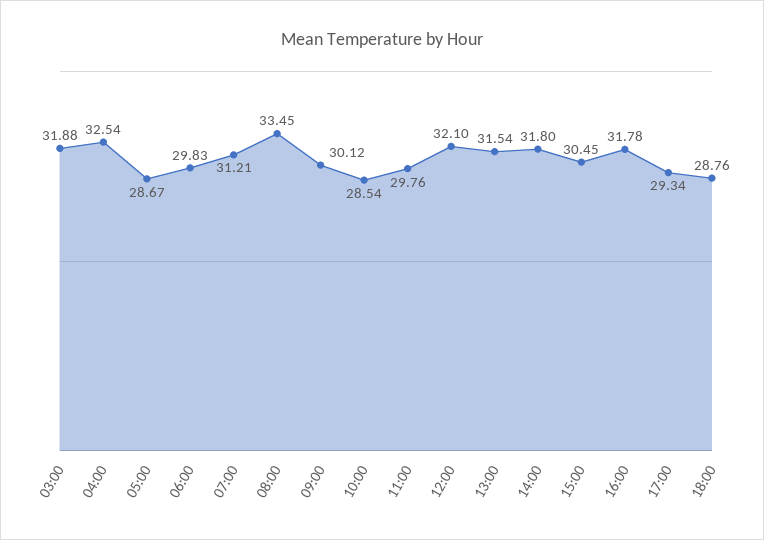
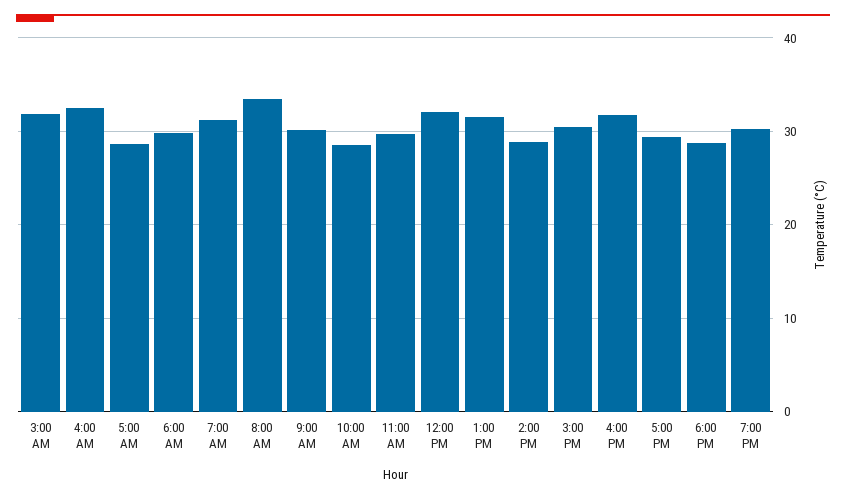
14:00: 31.8 -> 29
7:00 PM: none -> 30

